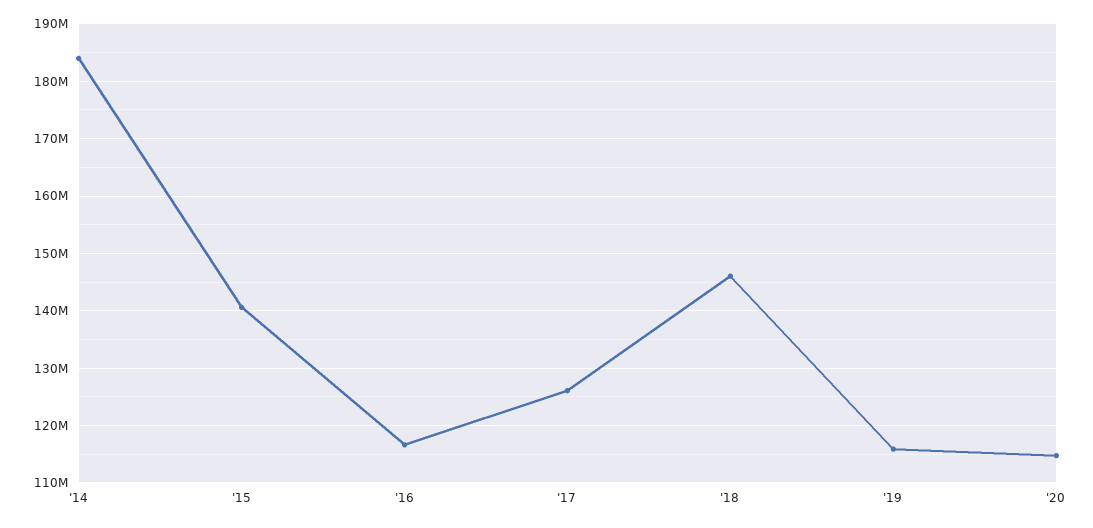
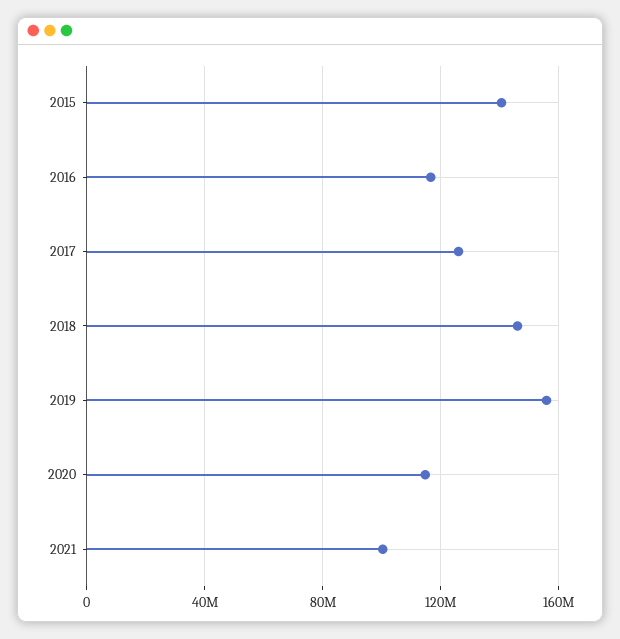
'14: 184000000 -> none
'19: 116000000 -> 155000000
2021: none -> 100000000

